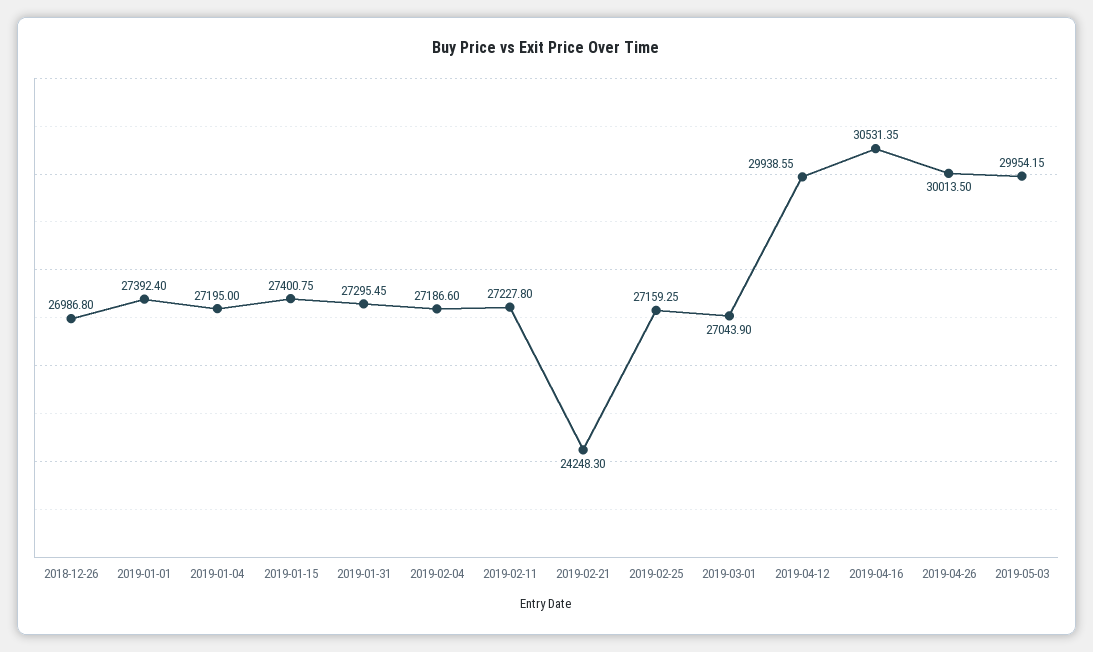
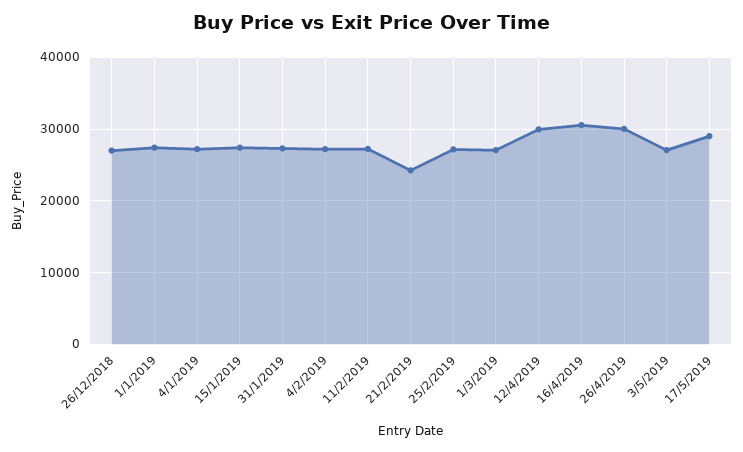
2019-05-03: 29954.15 -> 27000
17/5/2019: none -> 29000

